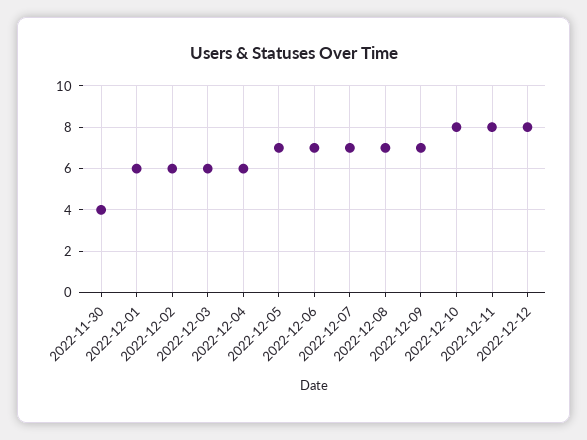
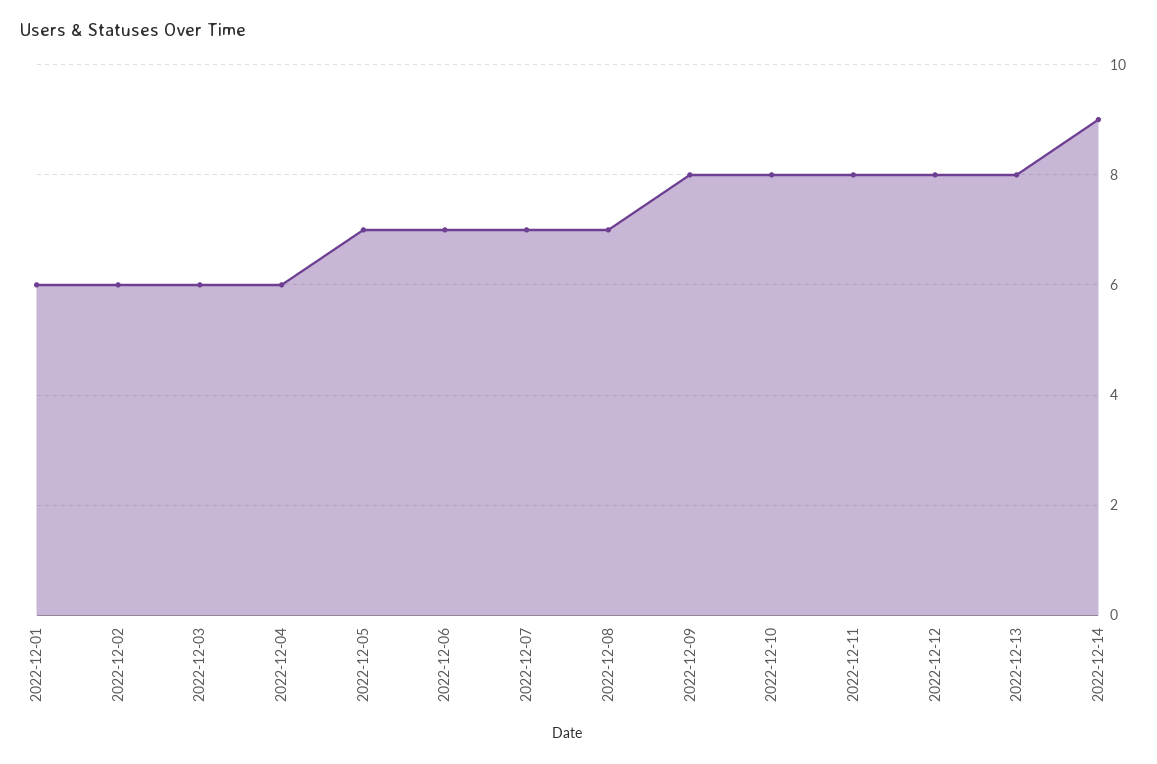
2022-11-30: 4 -> none
2022-12-09: 7 -> 8
2022-12-13: none -> 8
2022-12-14: none -> 9

